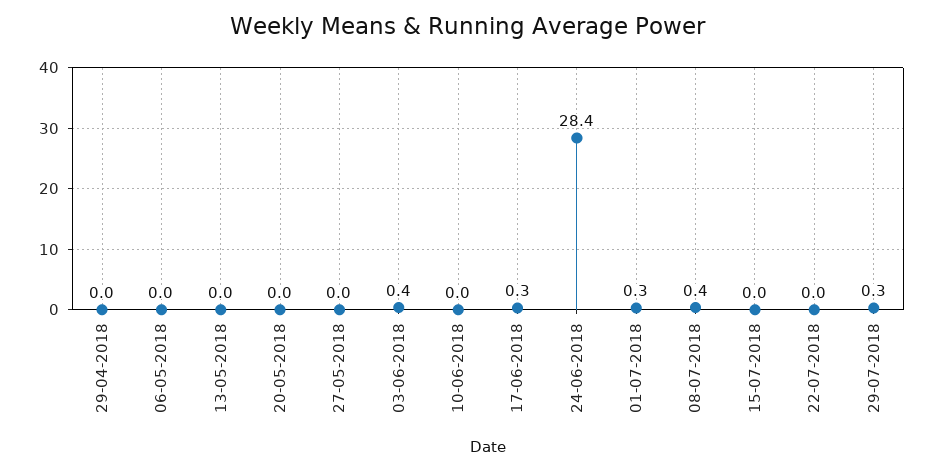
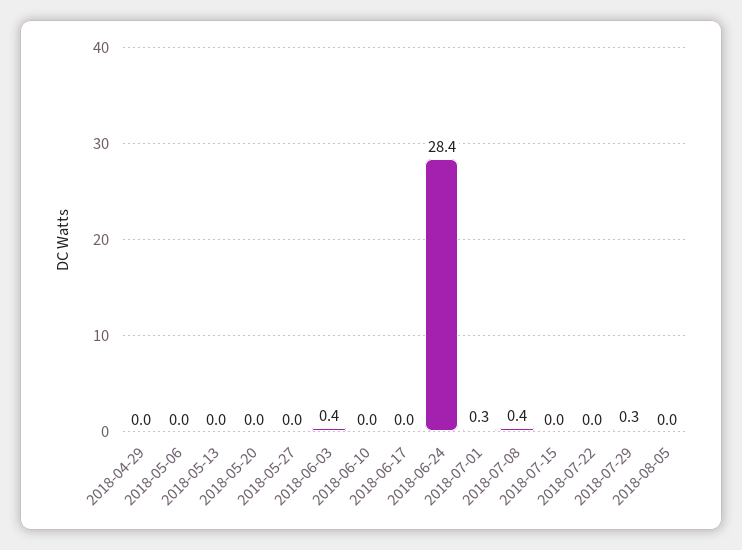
17-06-2018: 0.3 -> 0
2018-08-05: none -> 0

